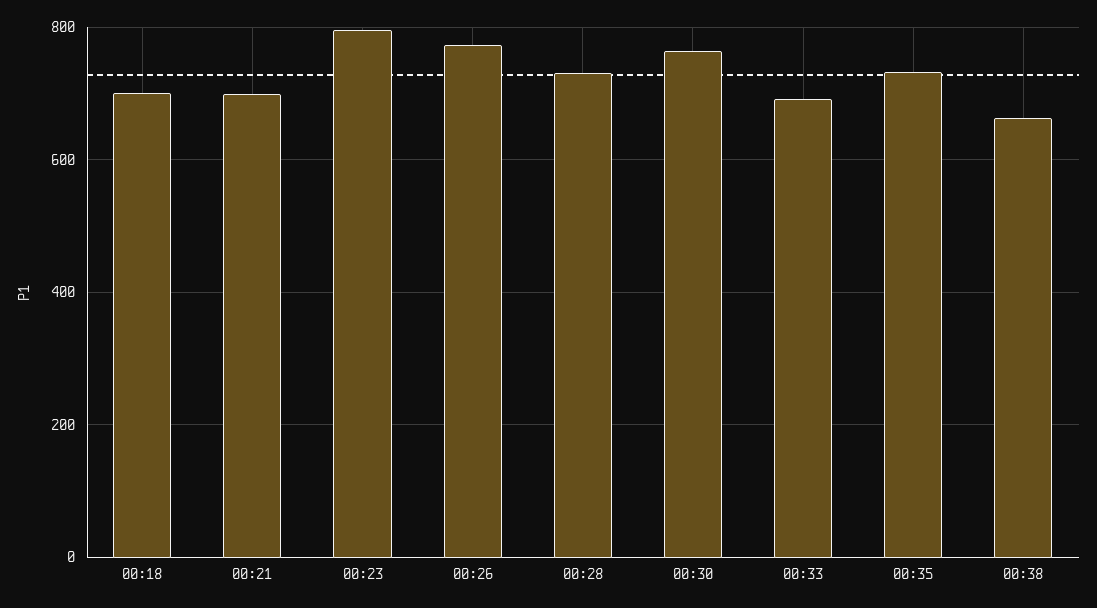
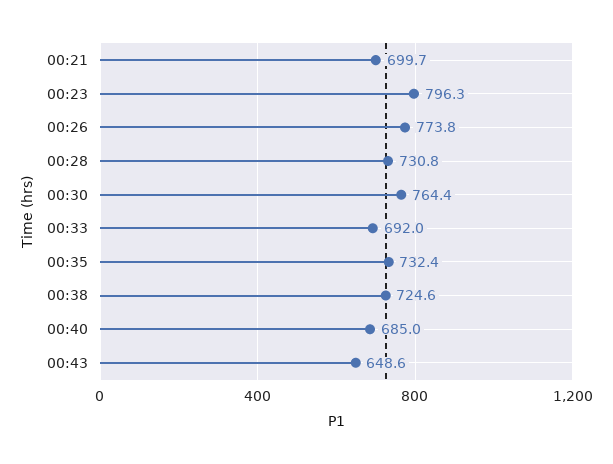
00:18: 700 -> none
00:38: 660 -> 724.6
00:40: none -> 685
00:43: none -> 648.6

